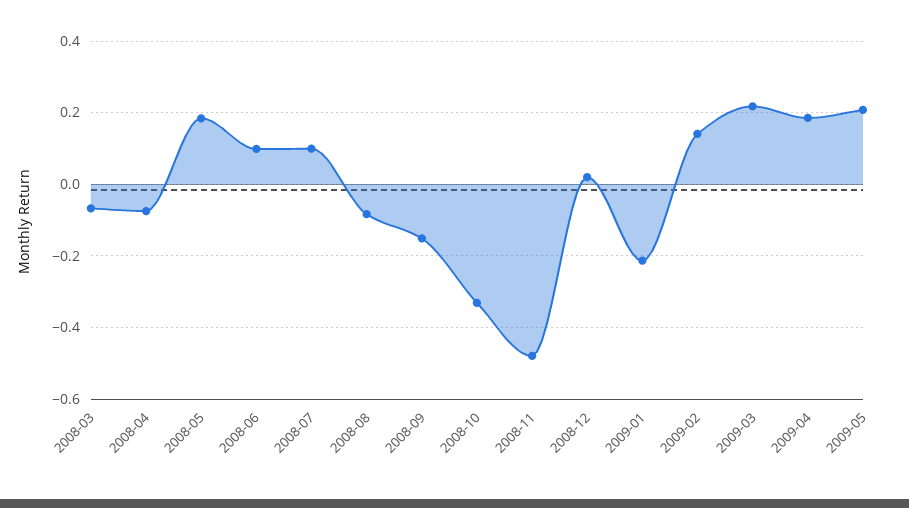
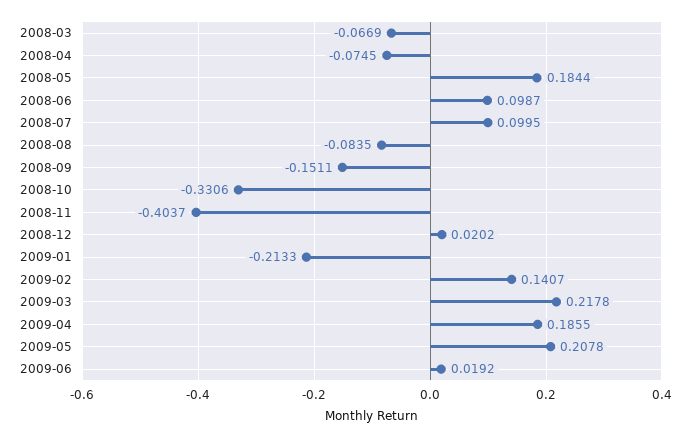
2008-11: -0.48 -> -0.4037
2009-06: none -> 0.0192

